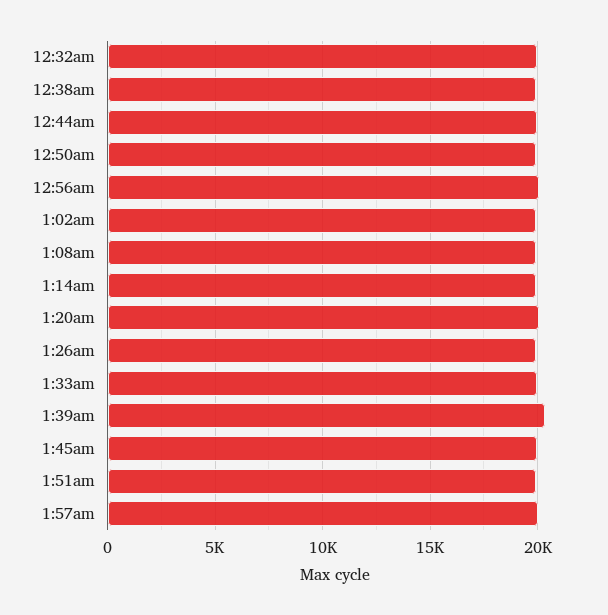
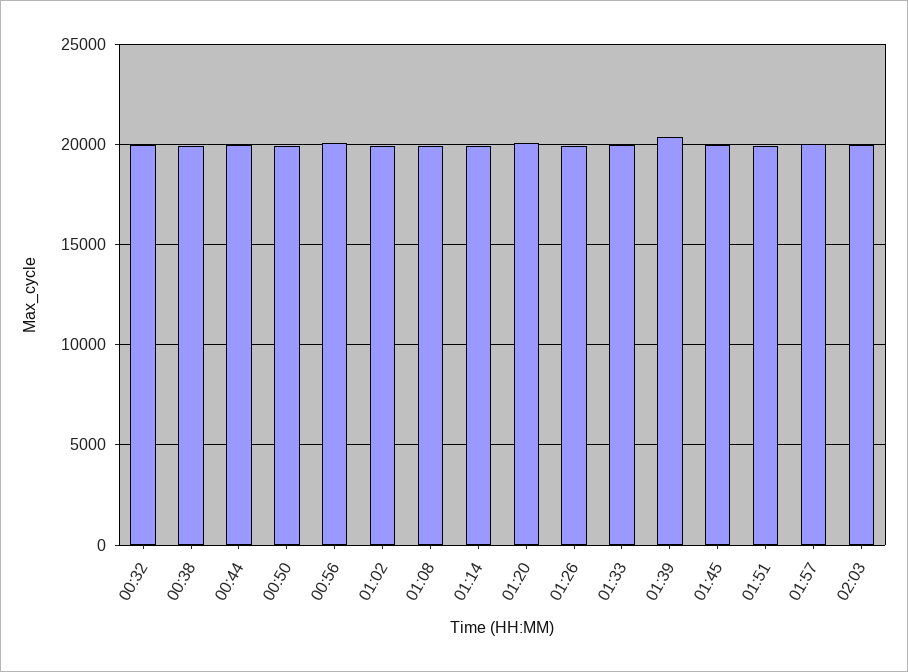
02:03: none -> 20000

